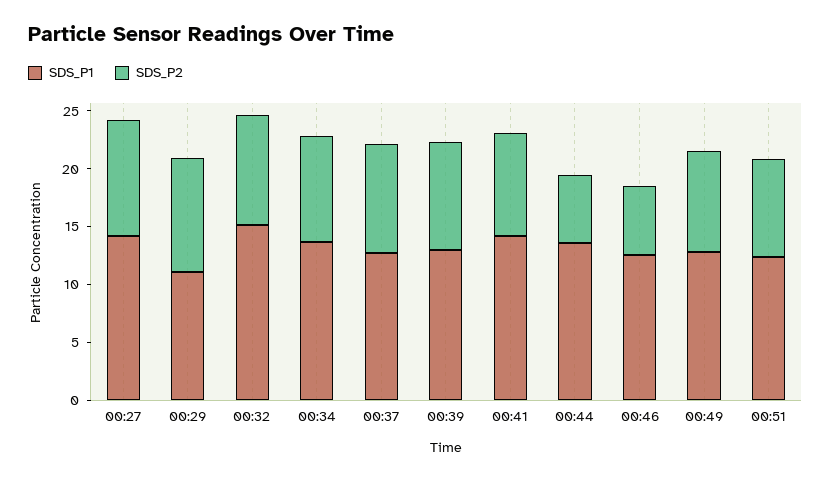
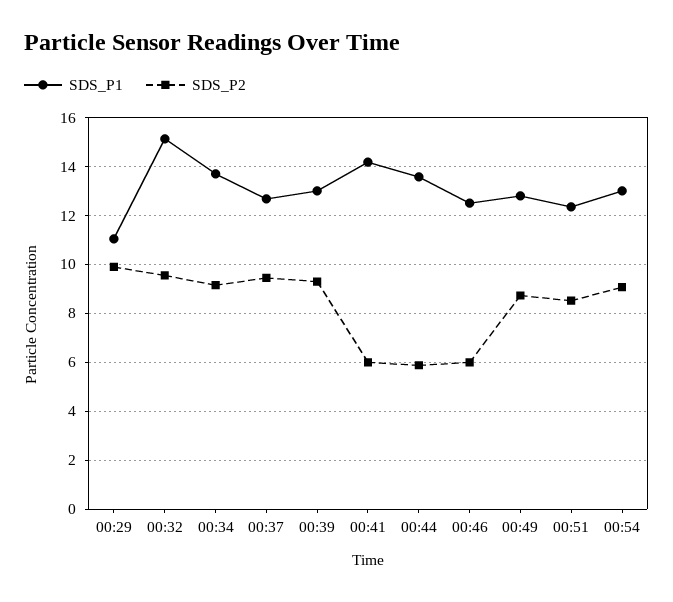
SDS_P1, 00:27: 14 -> none
SDS_P2, 00:27: 10 -> none
SDS_P2, 00:41: 9 -> 6
SDS_P1, 00:54: none -> 13
SDS_P2, 00:54: none -> 9

